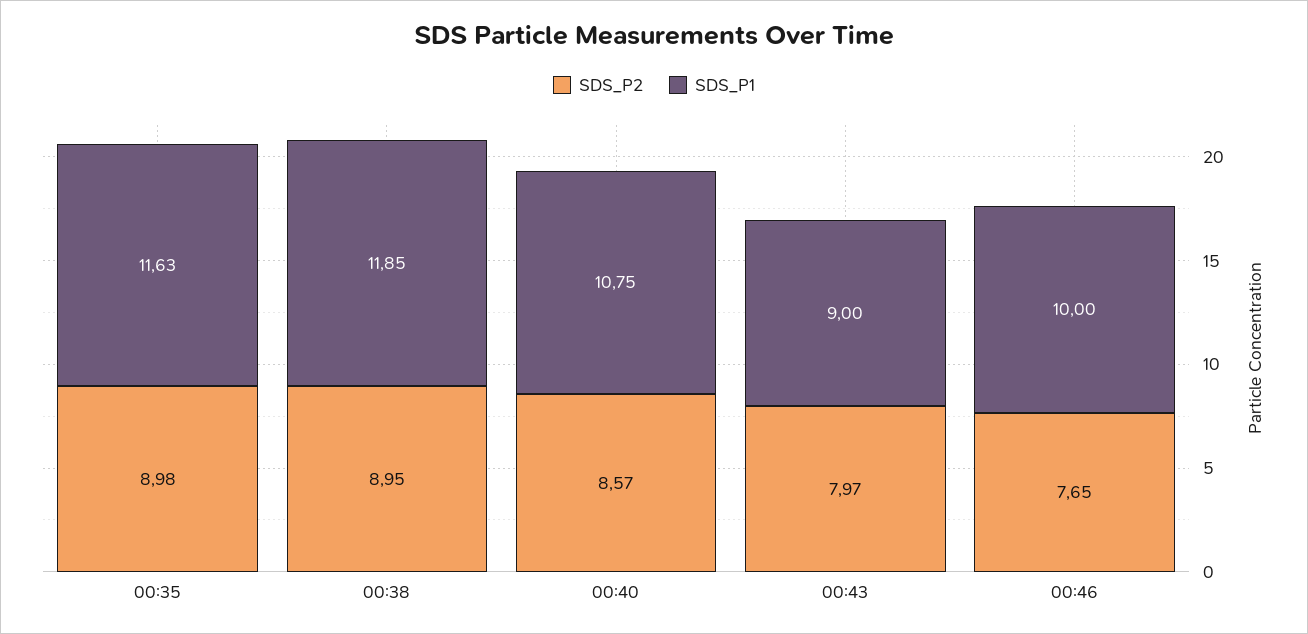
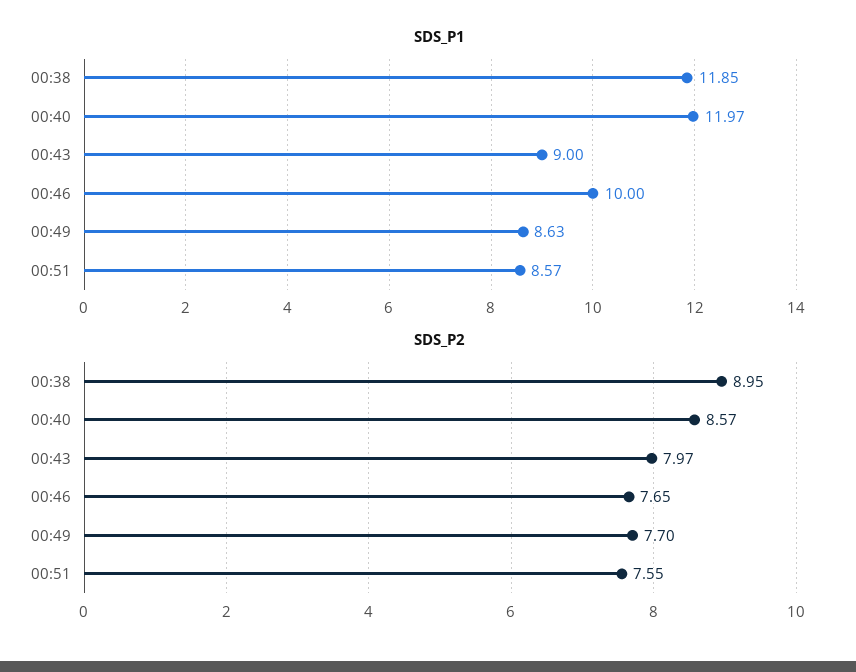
SDS_P2, 00:35: 8.98 -> none
SDS_P1, 00:35: 11.63 -> none
SDS_P1, 00:40: 10.75 -> 11.97
SDS_P1, 00:49: none -> 8.63
SDS_P1, 00:51: none -> 8.57
SDS_P2, 00:49: none -> 7.7
SDS_P2, 00:51: none -> 7.55

